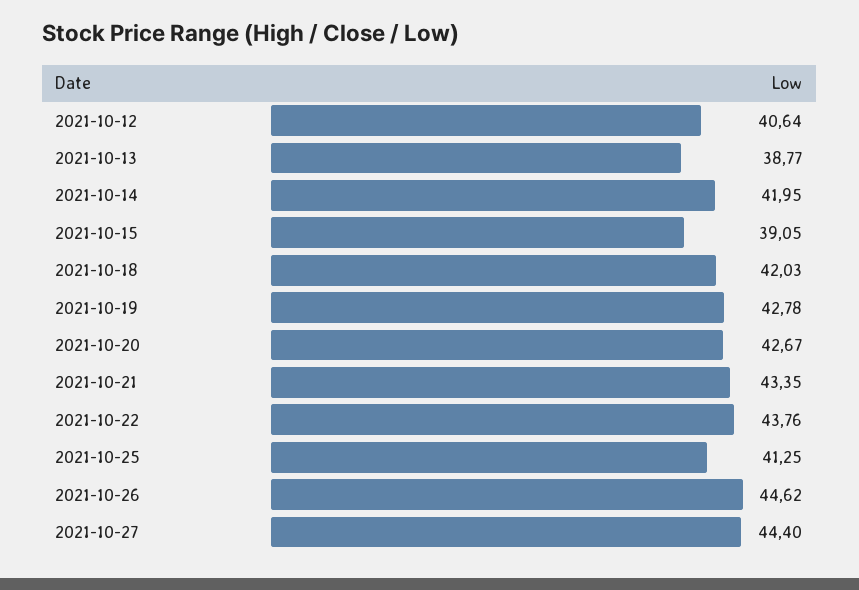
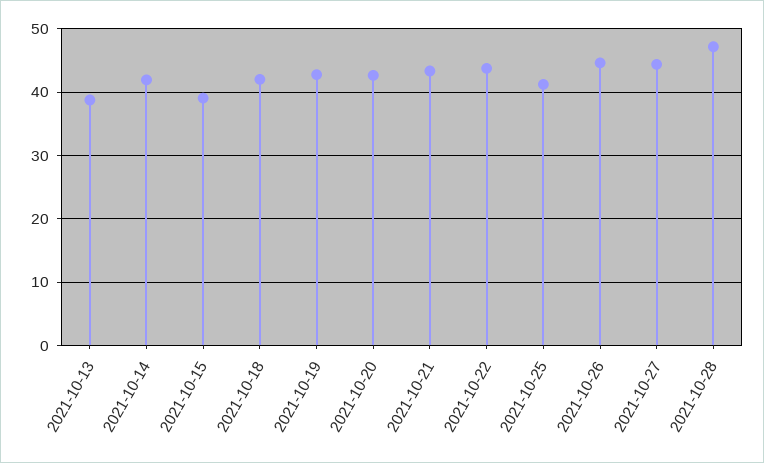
2021-10-12: 40.64 -> none
2021-10-28: none -> 47

